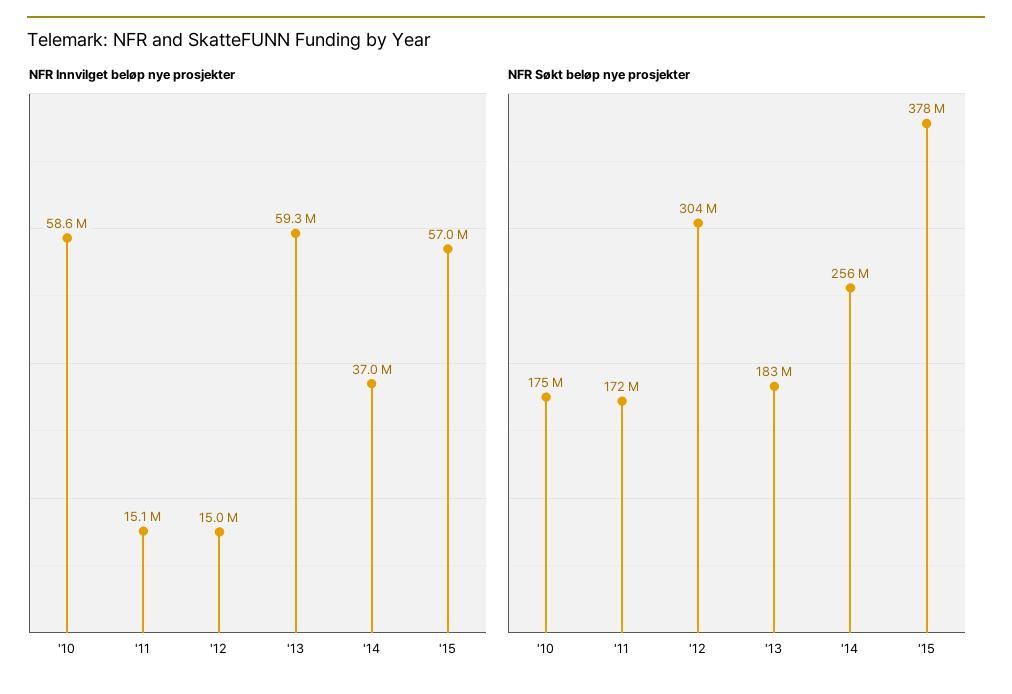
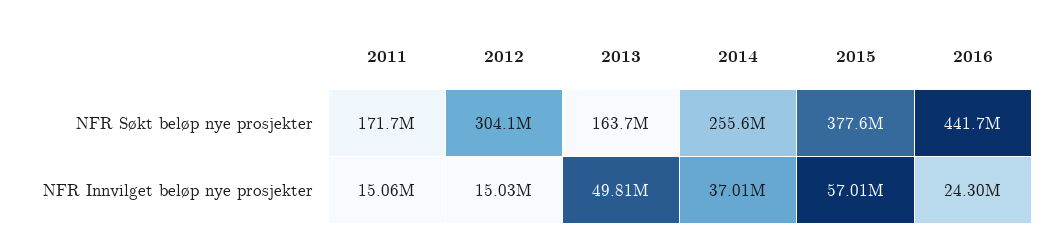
NFR Innvilget beløp nye prosjekter, '10: 58600000 -> none
NFR Innvilget beløp nye prosjekter, '13: 59300000 -> 49810000
NFR Søkt beløp nye prosjekter, '10: 175000000 -> none
NFR Søkt beløp nye prosjekter, '13: 183000000 -> 163700000
NFR Søkt beløp nye prosjekter, 2016: none -> 441700000
NFR Innvilget beløp nye prosjekter, 2016: none -> 24300000

